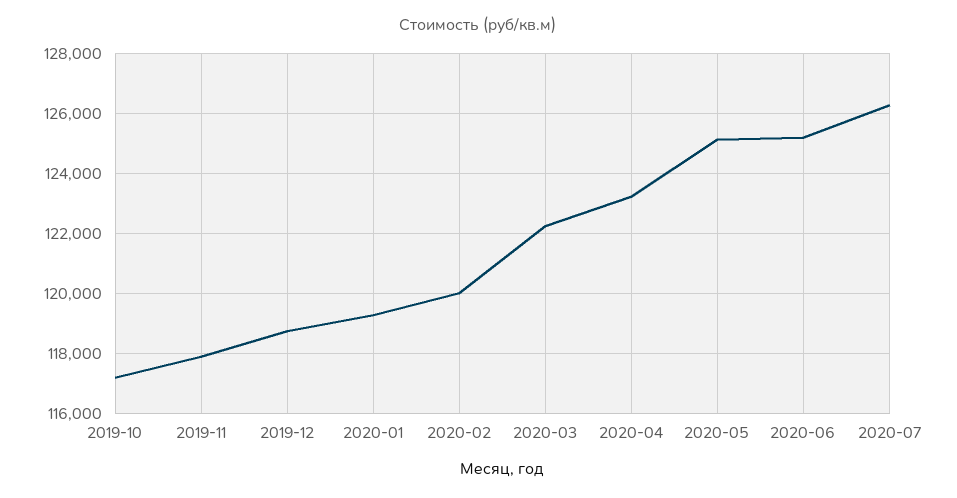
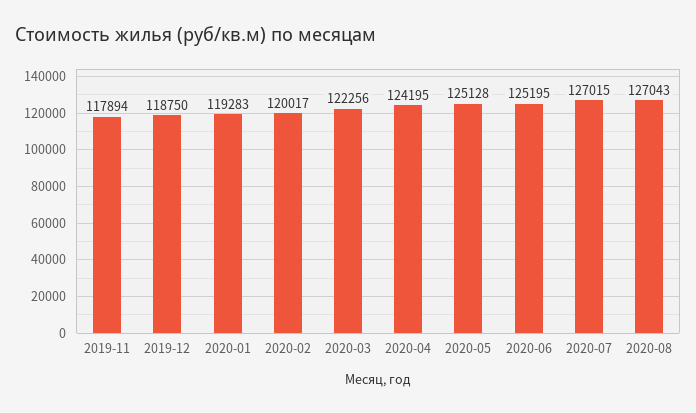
2019-10: 117250 -> none
2020-04: 123250 -> 124195
2020-07: 126250 -> 127015
2020-08: none -> 127043

